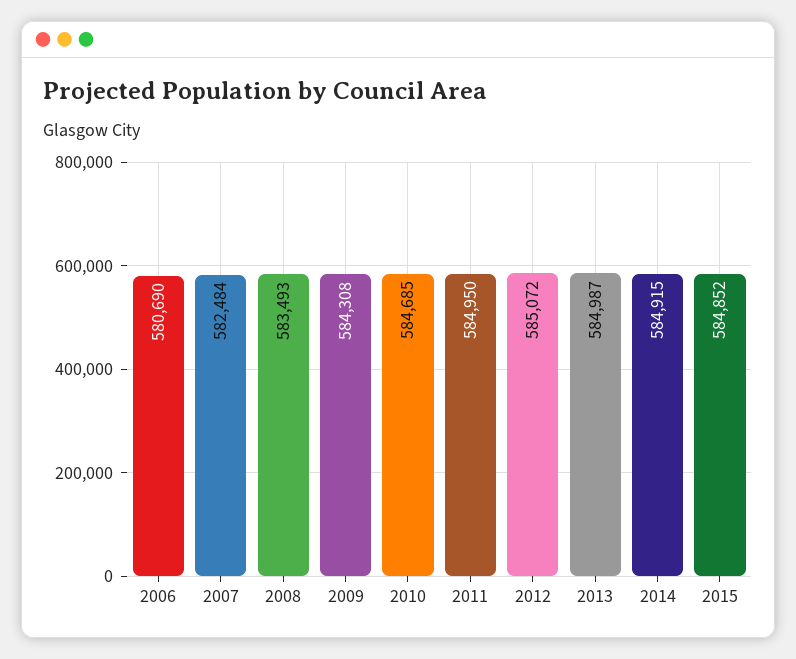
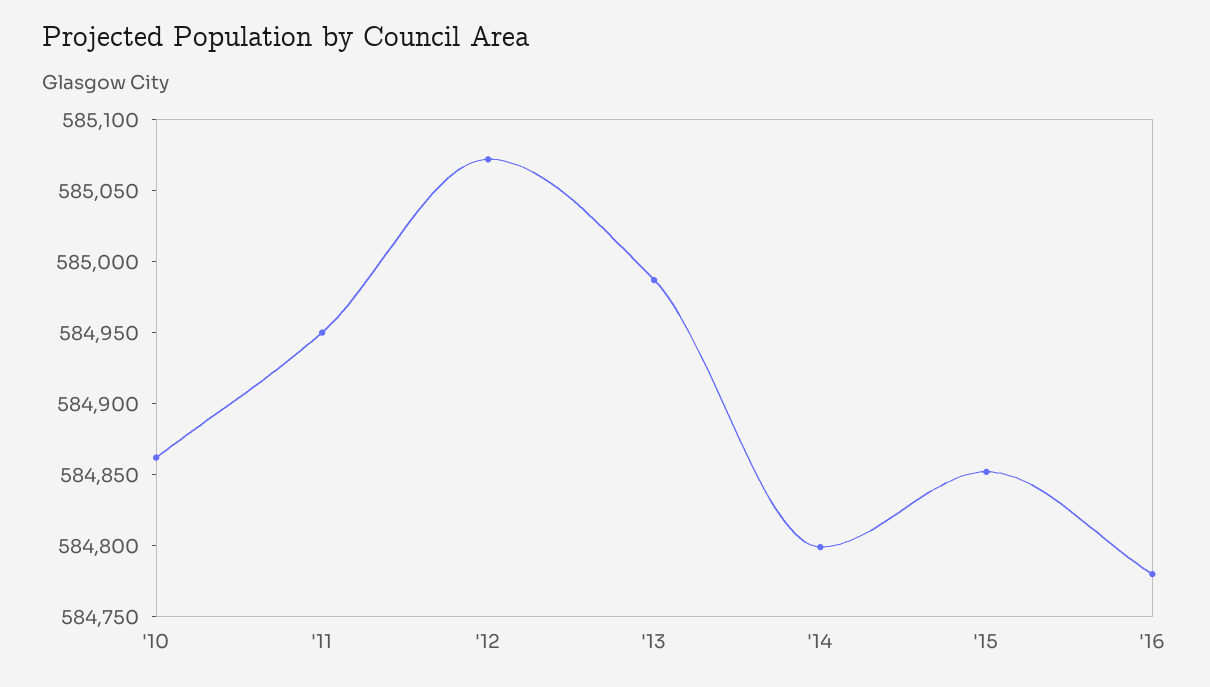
2006: 580690 -> none
2007: 582484 -> none
2008: 583493 -> none
2009: 584308 -> none
2010: 584685 -> 584860
2014: 584915 -> 584800
'16: none -> 584780

